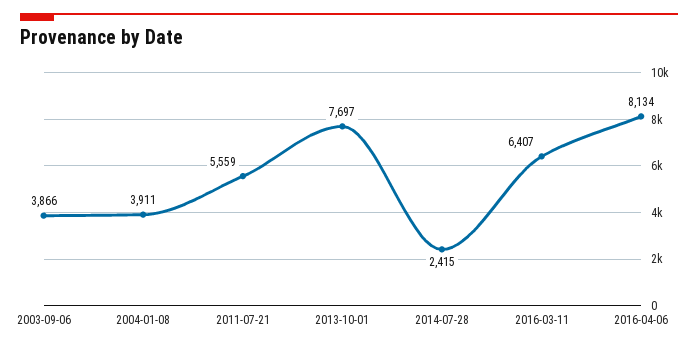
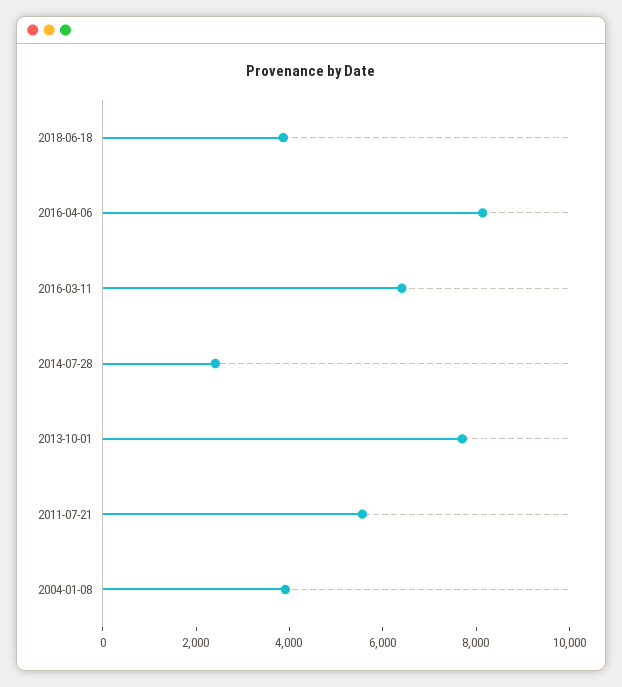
2003-09-06: 3866 -> none
2018-06-18: none -> 4000

